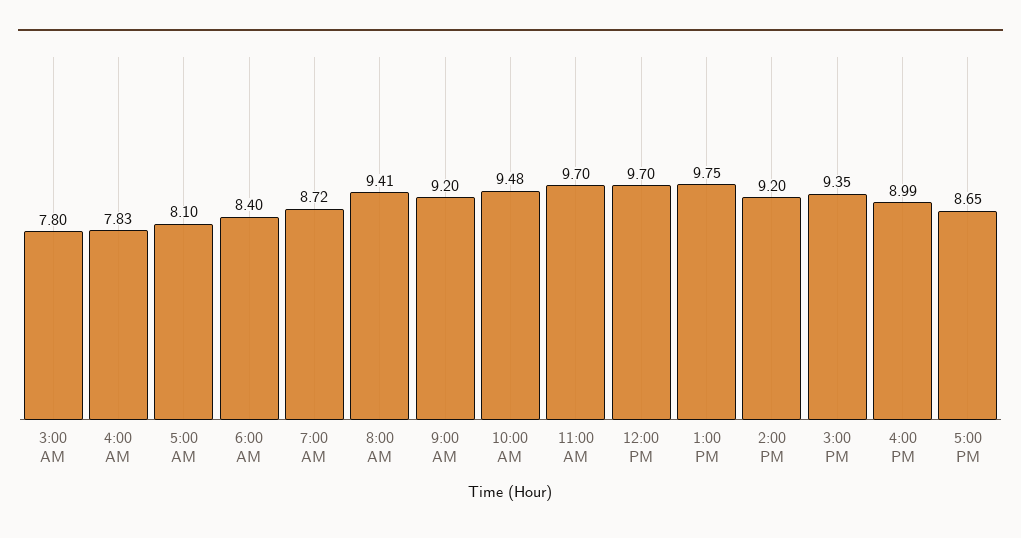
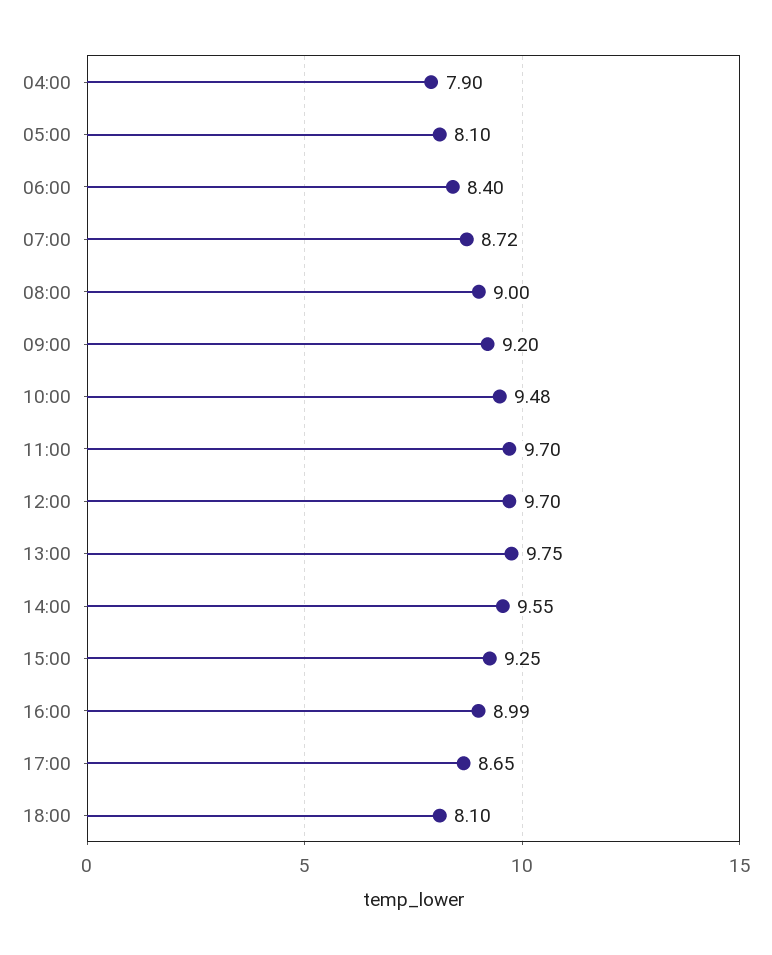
3:00 AM: 7.8 -> none
4:00 AM: 7.83 -> 7.9
8:00 AM: 9.41 -> 9
2:00 PM: 9.2 -> 9.55
3:00 PM: 9.35 -> 9.25
18:00: none -> 8.1

